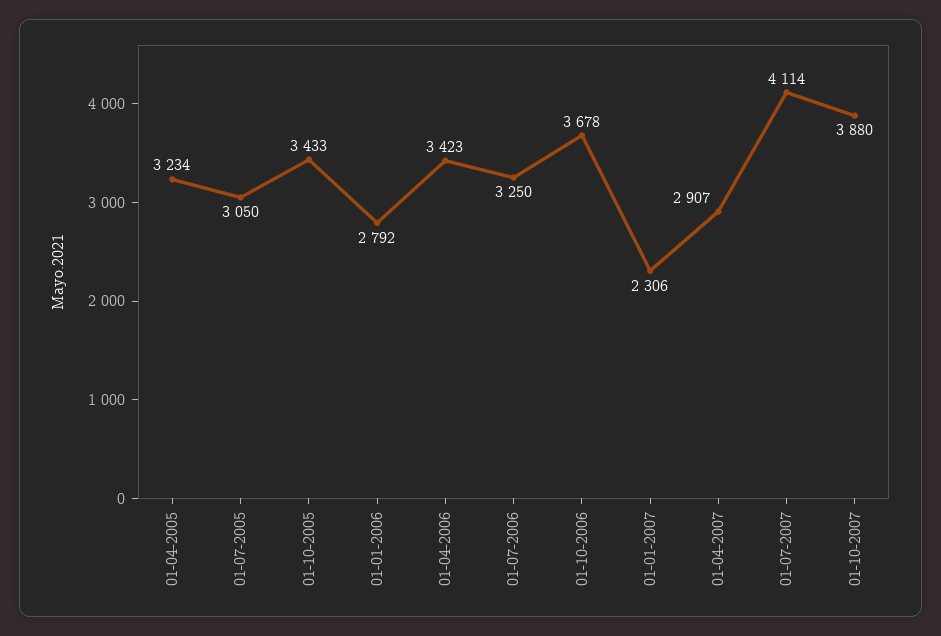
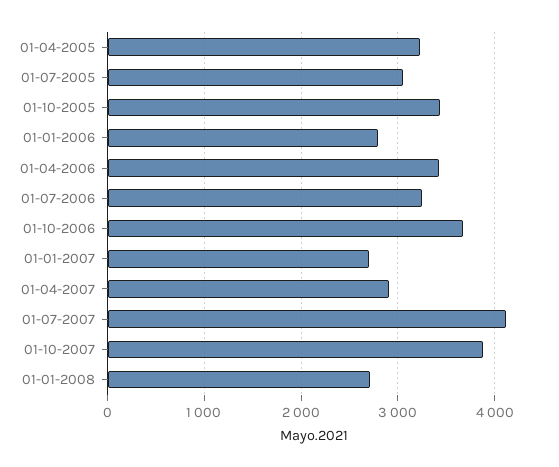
01-01-2007: 2306 -> 2700
01-01-2008: none -> 2700

